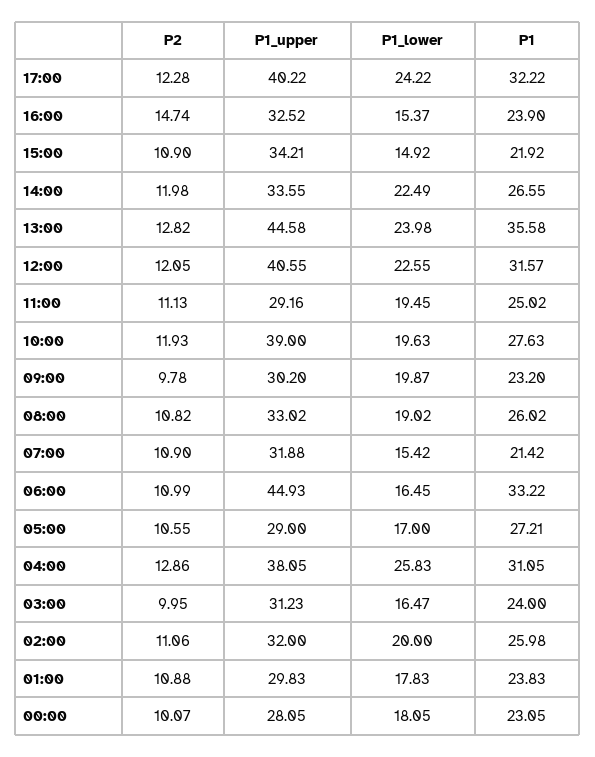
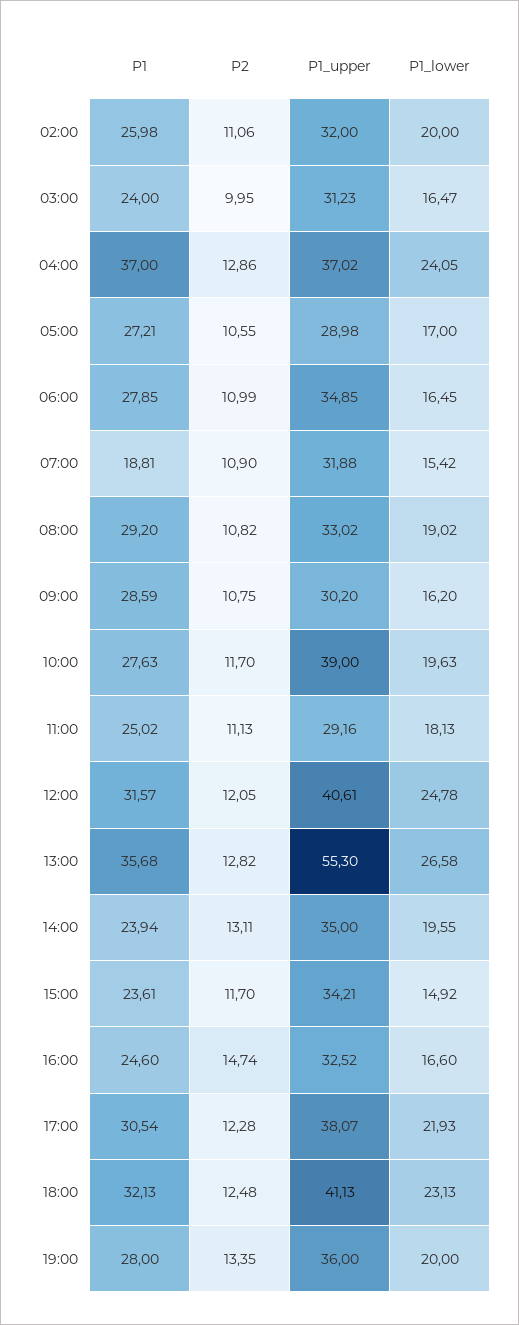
P1_upper, 17:00: 40.22 -> 38.07
P1_lower, 17:00: 24.22 -> 21.93
P1, 17:00: 32.22 -> 30.54
P1_lower, 16:00: 15.37 -> 16.6
P1, 16:00: 23.9 -> 24.6
P2, 15:00: 10.9 -> 11.7
P1, 15:00: 21.92 -> 23.61
P2, 14:00: 11.98 -> 13.11
P1_upper, 14:00: 33.55 -> 35
P1_lower, 14:00: 22.49 -> 19.55
P1, 14:00: 26.55 -> 23.94
P1_upper, 13:00: 44.58 -> 55.3
P1_lower, 13:00: 23.98 -> 26.58
P1, 13:00: 35.58 -> 35.68
P1_upper, 12:00: 40.55 -> 40.61
P1_lower, 12:00: 22.55 -> 24.78
P1_lower, 11:00: 19.45 -> 18.13
P2, 10:00: 11.93 -> 11.7
P2, 09:00: 9.78 -> 10.75
P1_lower, 09:00: 19.87 -> 16.2
P1, 09:00: 23.2 -> 28.59
P1, 08:00: 26.02 -> 29.2
P1, 07:00: 21.42 -> 18.81
P1_upper, 06:00: 44.93 -> 34.85
P1, 06:00: 33.22 -> 27.85
P1_upper, 05:00: 29 -> 28.98
P1_upper, 04:00: 38.05 -> 37.02
P1_lower, 04:00: 25.83 -> 24.05
P1, 04:00: 31.05 -> 37
P2, 01:00: 10.88 -> none
P1_upper, 01:00: 29.83 -> none
P1_lower, 01:00: 17.83 -> none
P1, 01:00: 23.83 -> none
P2, 00:00: 10.07 -> none
P1_upper, 00:00: 28.05 -> none
P1_lower, 00:00: 18.05 -> none
P1, 00:00: 23.05 -> none
P1, 18:00: none -> 32.13
P2, 18:00: none -> 12.48
P1_upper, 18:00: none -> 41.13
P1_lower, 18:00: none -> 23.13
P1, 19:00: none -> 28
P2, 19:00: none -> 13.35
P1_upper, 19:00: none -> 36
P1_lower, 19:00: none -> 20

